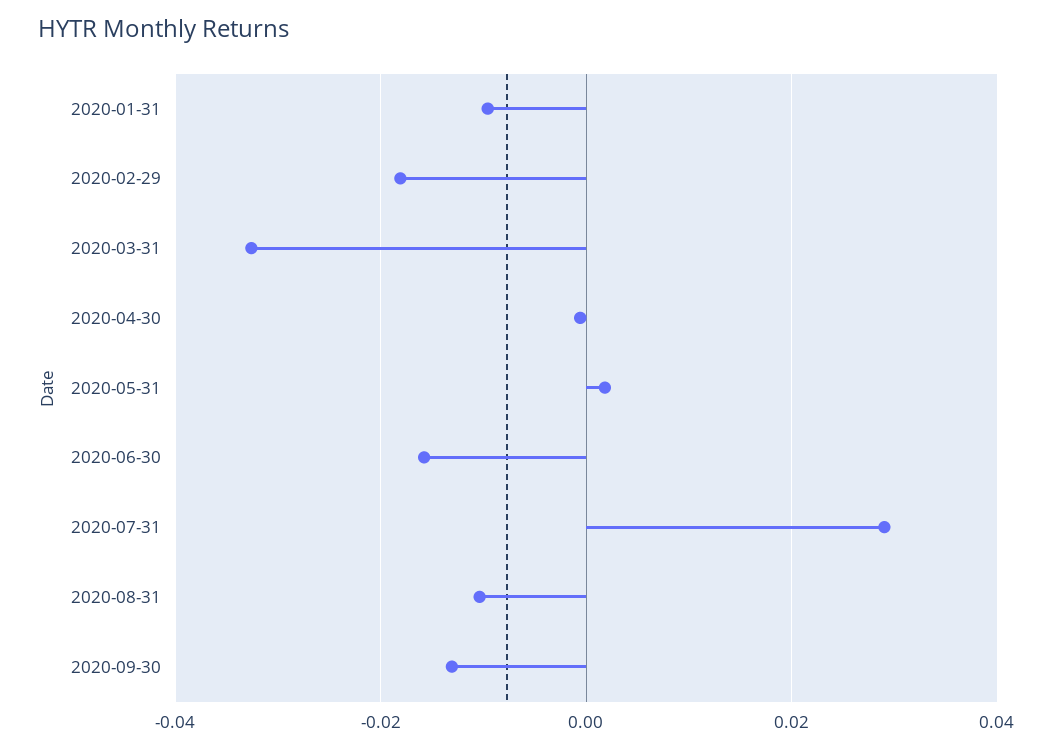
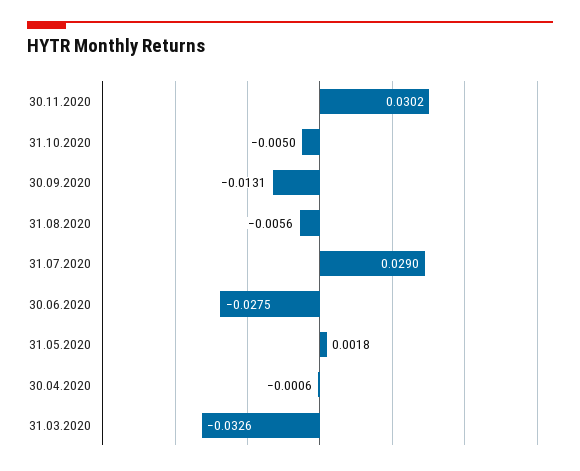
2020-01-31: -0.01 -> none
2020-02-29: -0.018 -> none
2020-06-30: -0.016 -> -0.0275
2020-08-31: -0.01 -> -0.0056
30.11.2020: none -> 0.0302
31.10.2020: none -> -0.005

